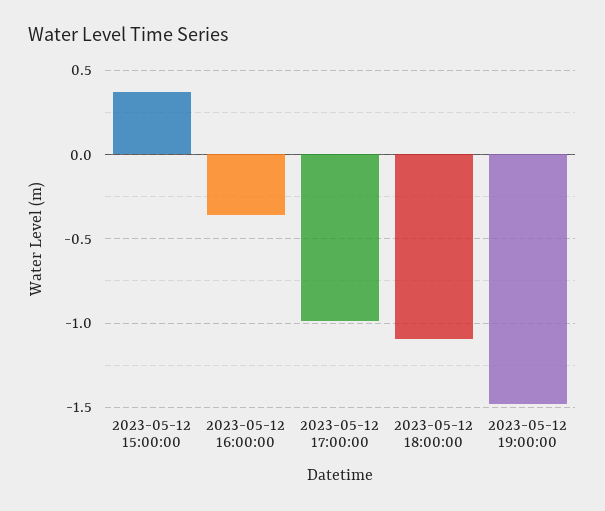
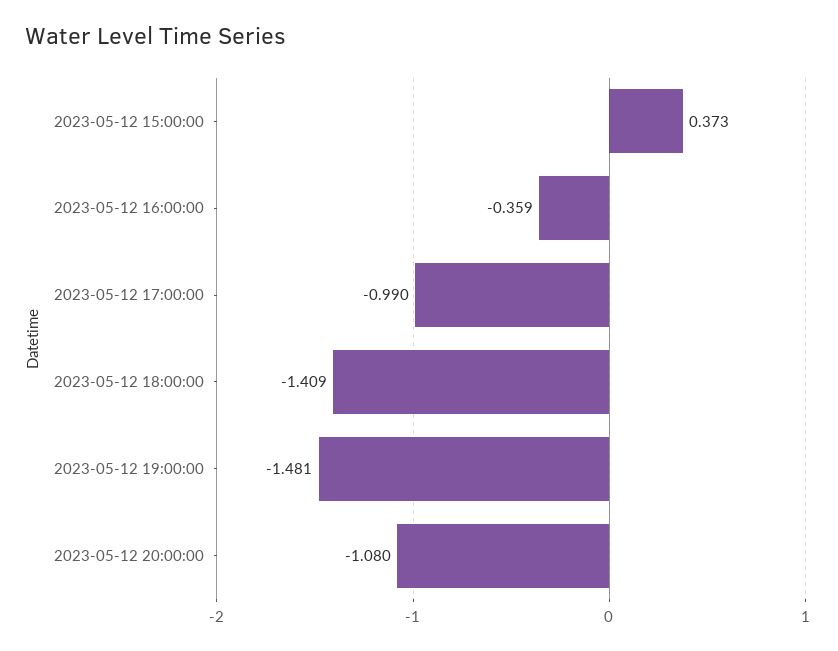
2023-05-12 18:00:00: -1.1 -> -1.409
2023-05-12 20:00:00: none -> -1.08

